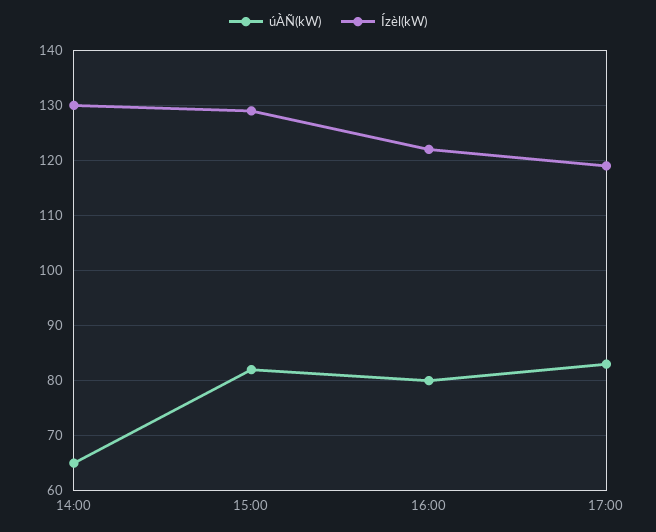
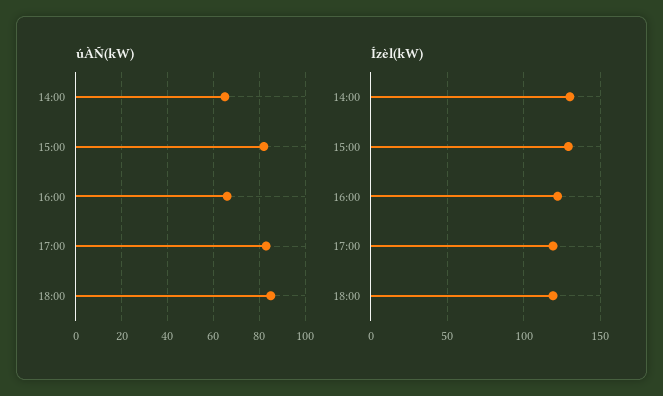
úÀÑ(kW), 16:00: 80 -> 65
úÀÑ(kW), 18:00: none -> 85
Ízèl(kW), 18:00: none -> 120

